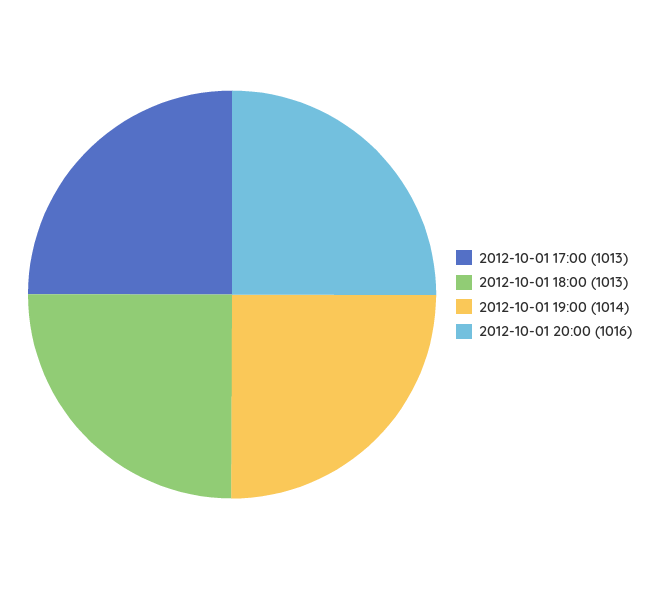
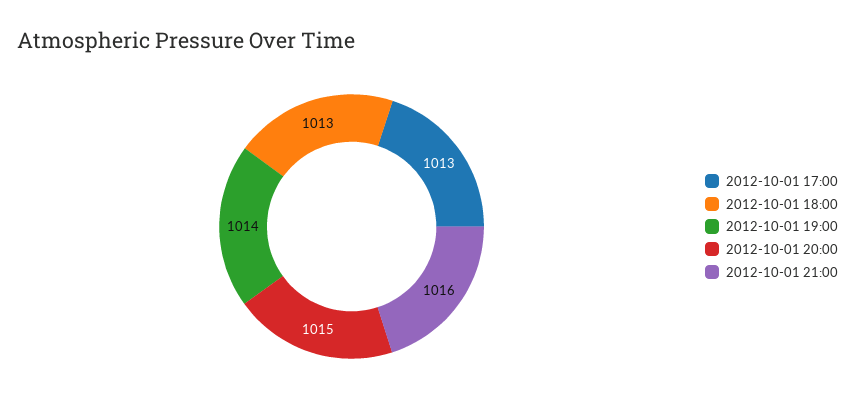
2012-10-01 20:00: 1016 -> 1015
2012-10-01 21:00: none -> 1016

